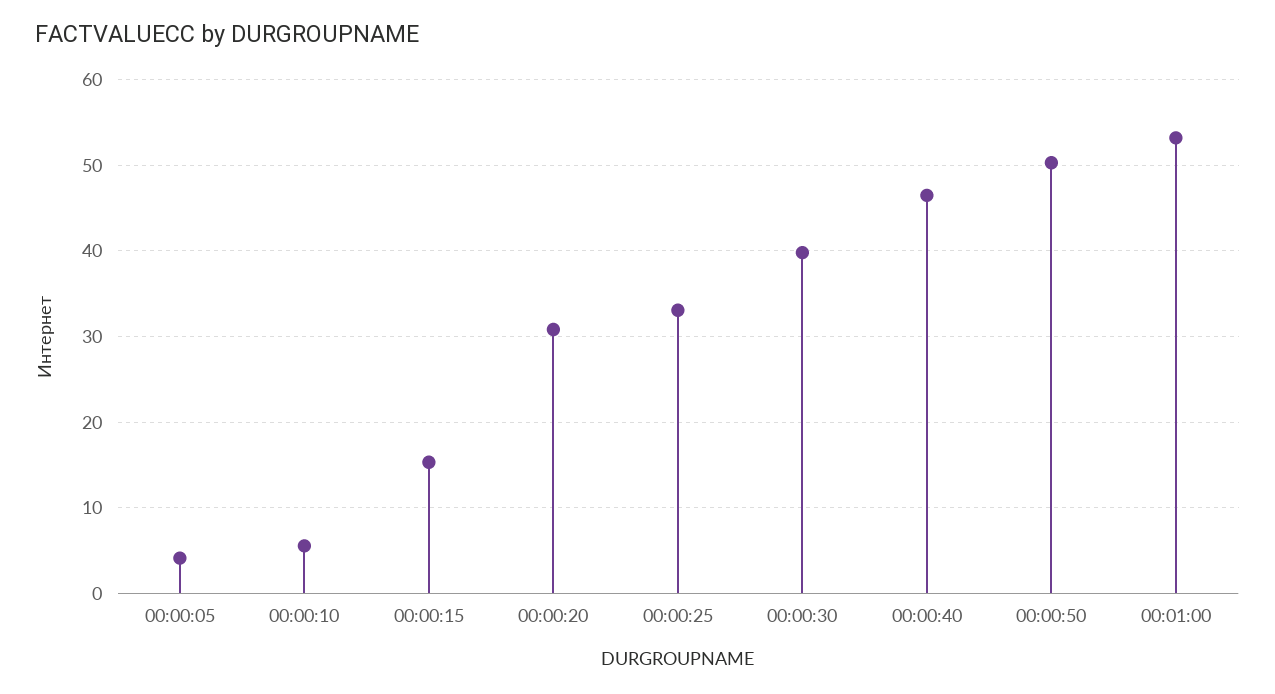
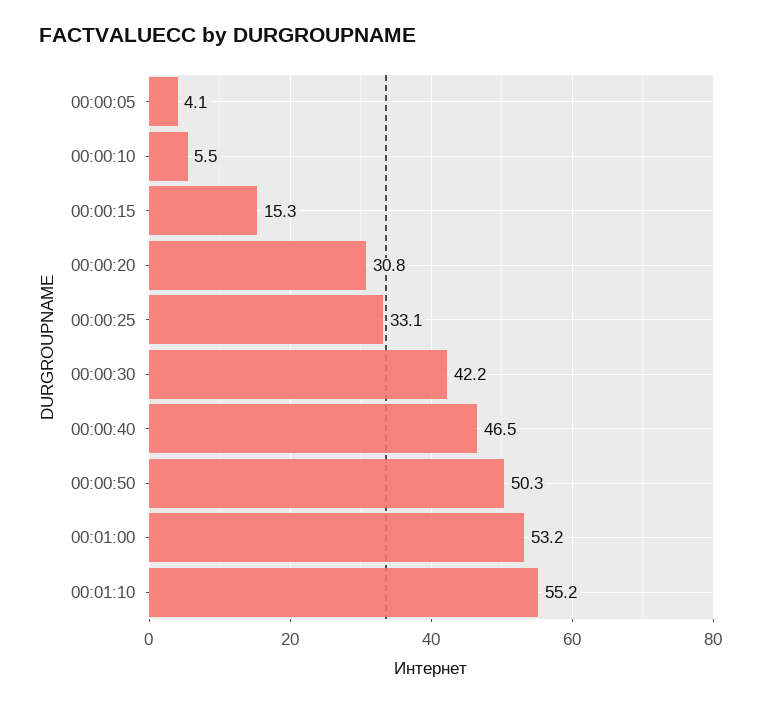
00:00:30: 40 -> 42.2
00:01:10: none -> 55.2

